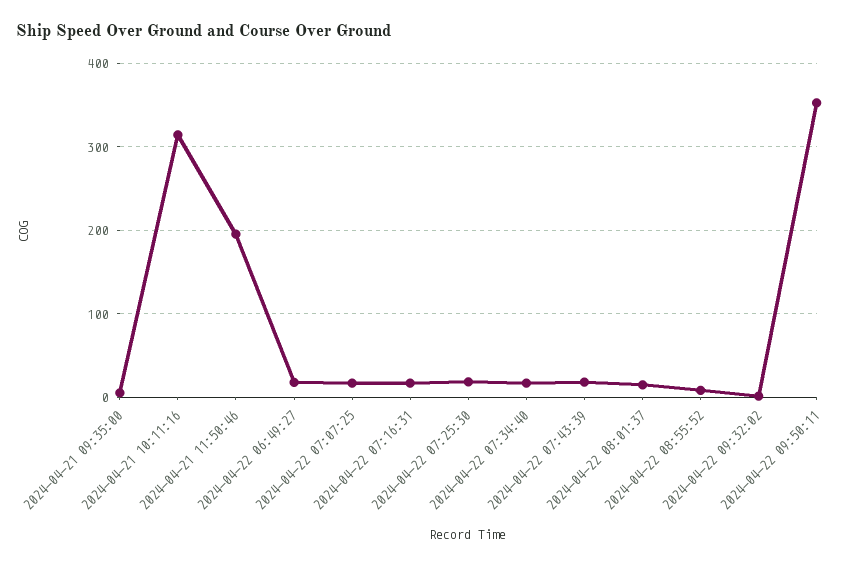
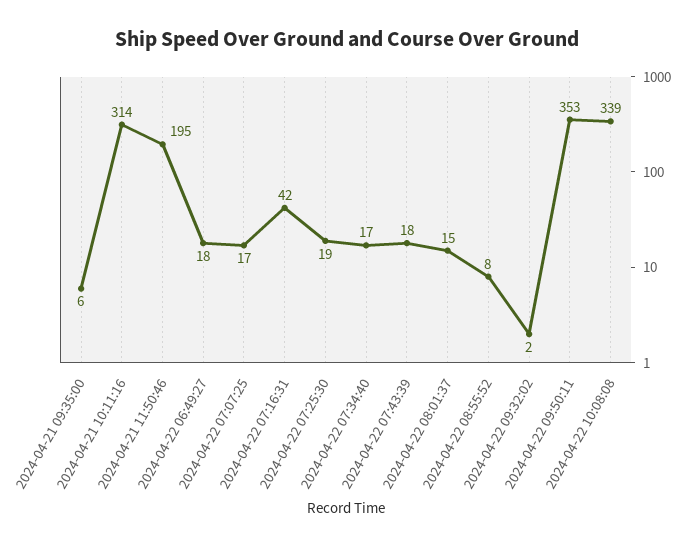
2024-04-22 07:16:31: 20 -> 42
2024-04-22 10:08:08: none -> 339

